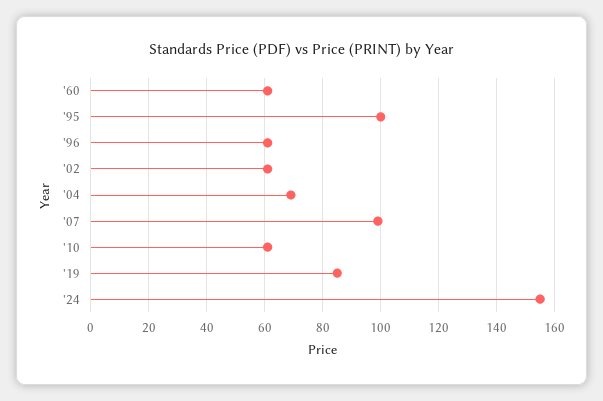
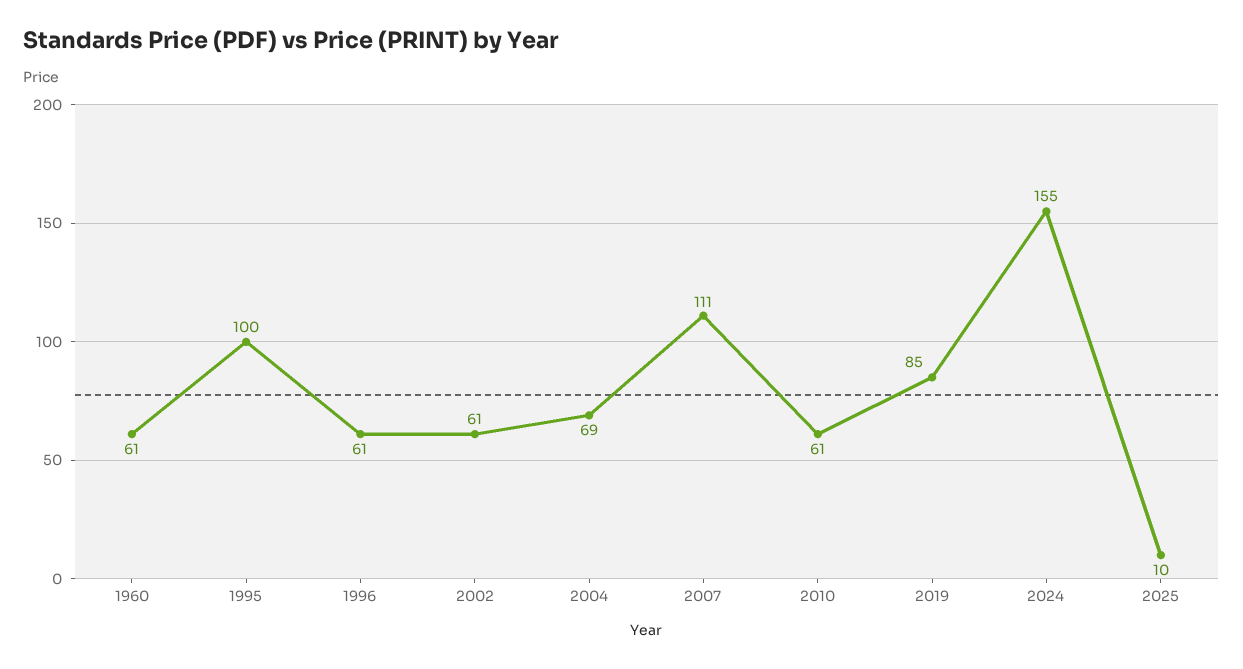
'07: 100 -> 111
2025: none -> 10

